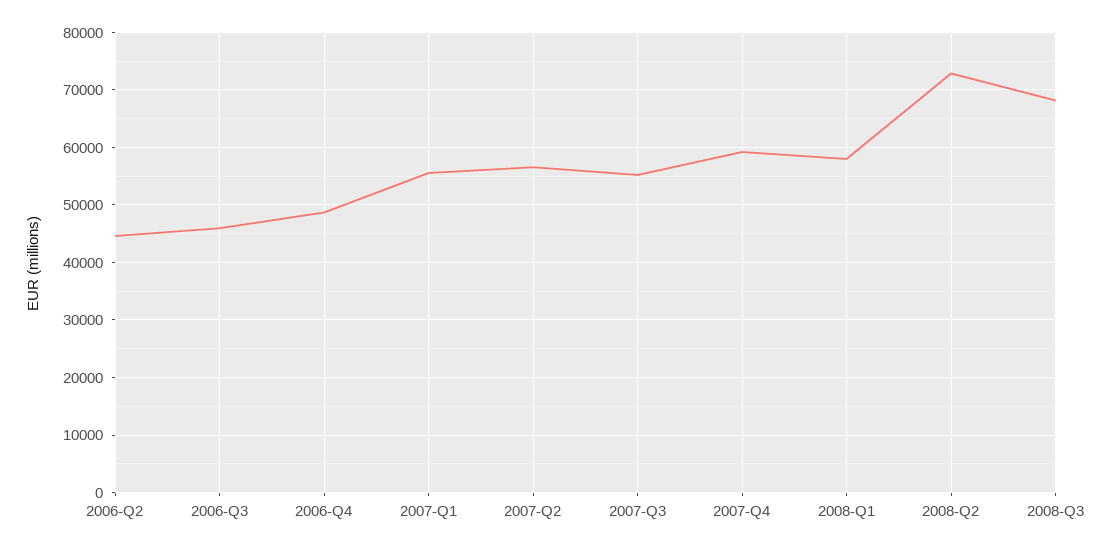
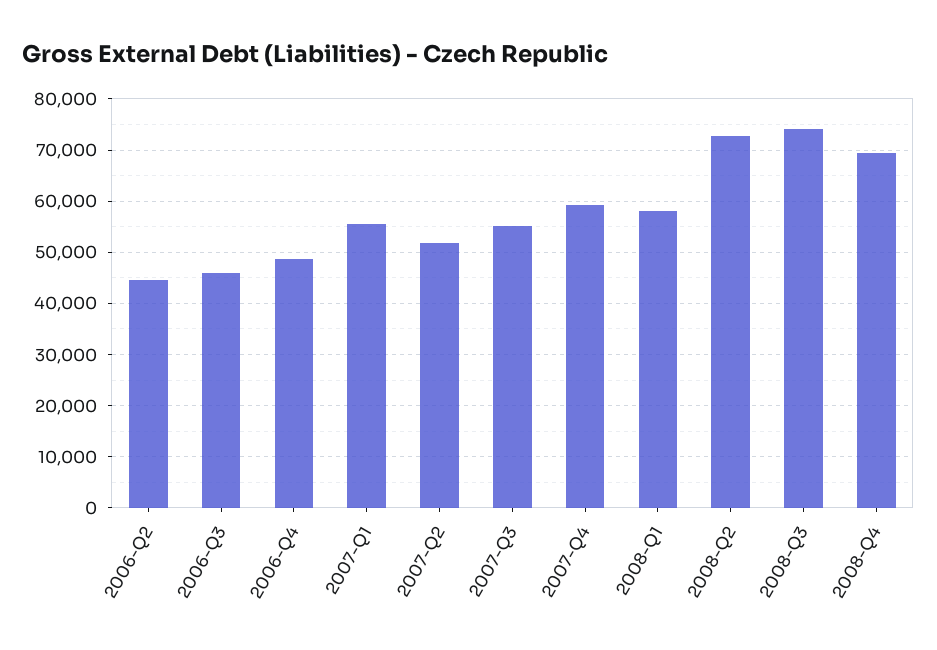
2007-Q2: 56000 -> 52000
2008-Q3: 68000 -> 74000
2008-Q4: none -> 70000

